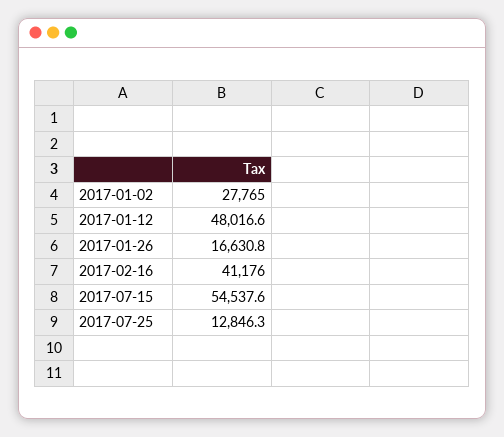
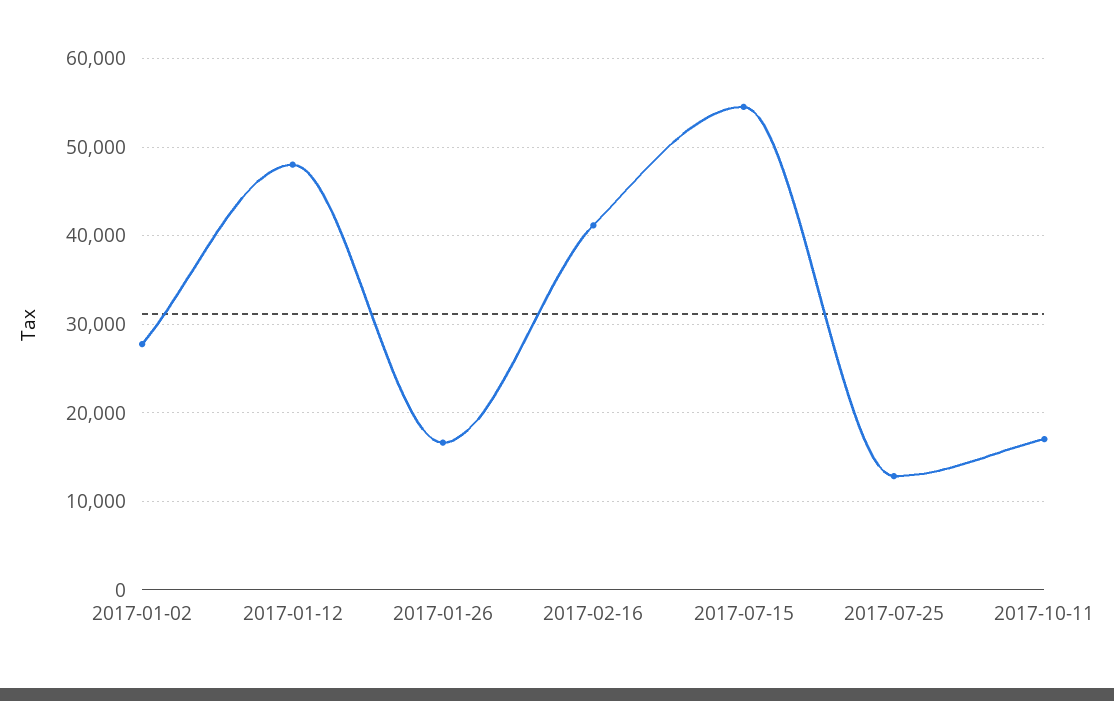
2017-10-11: none -> 17000

